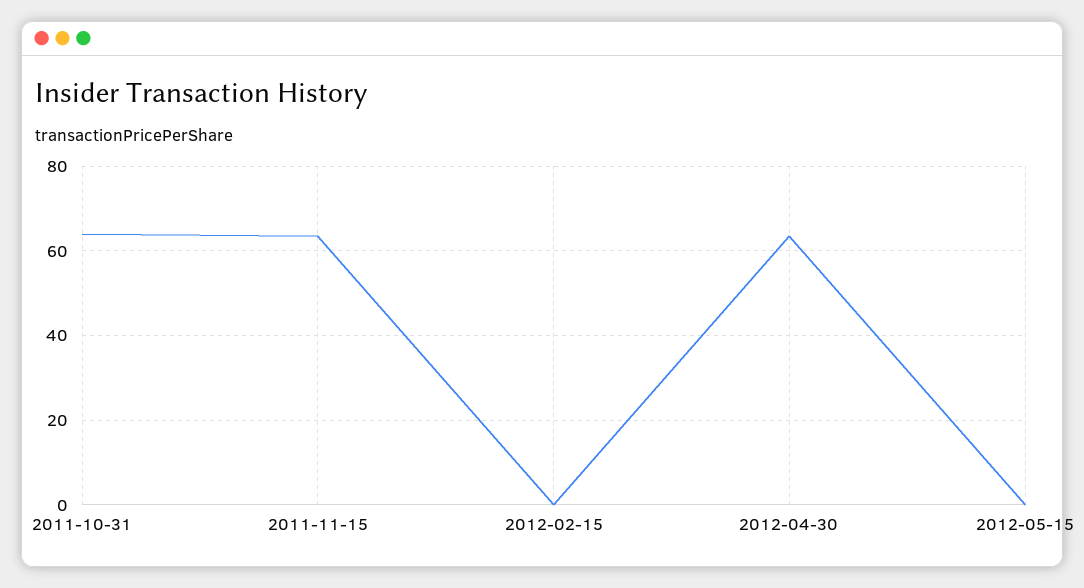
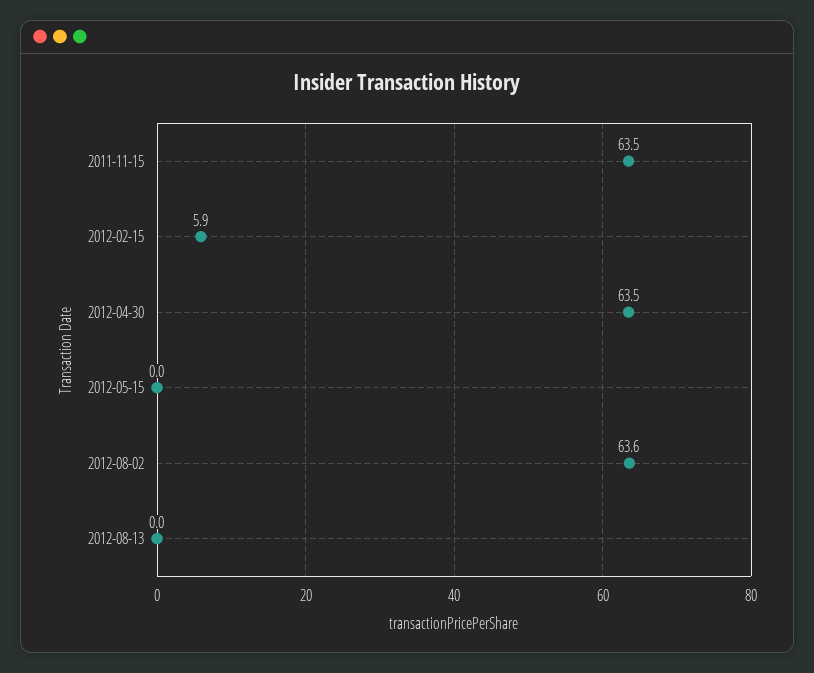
2011-10-31: 64 -> none
2012-02-15: 0 -> 5.9
2012-08-02: none -> 63.6
2012-08-13: none -> 0

